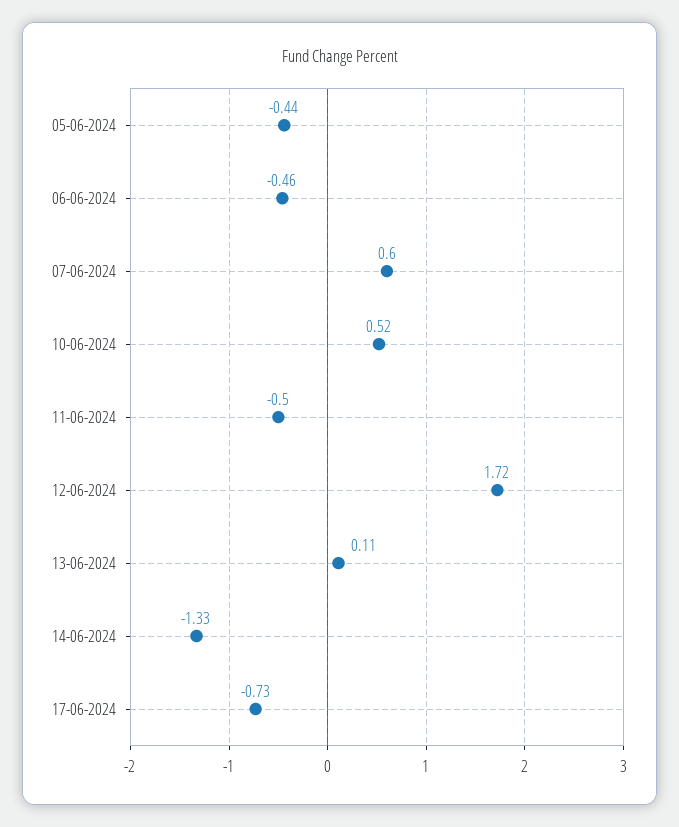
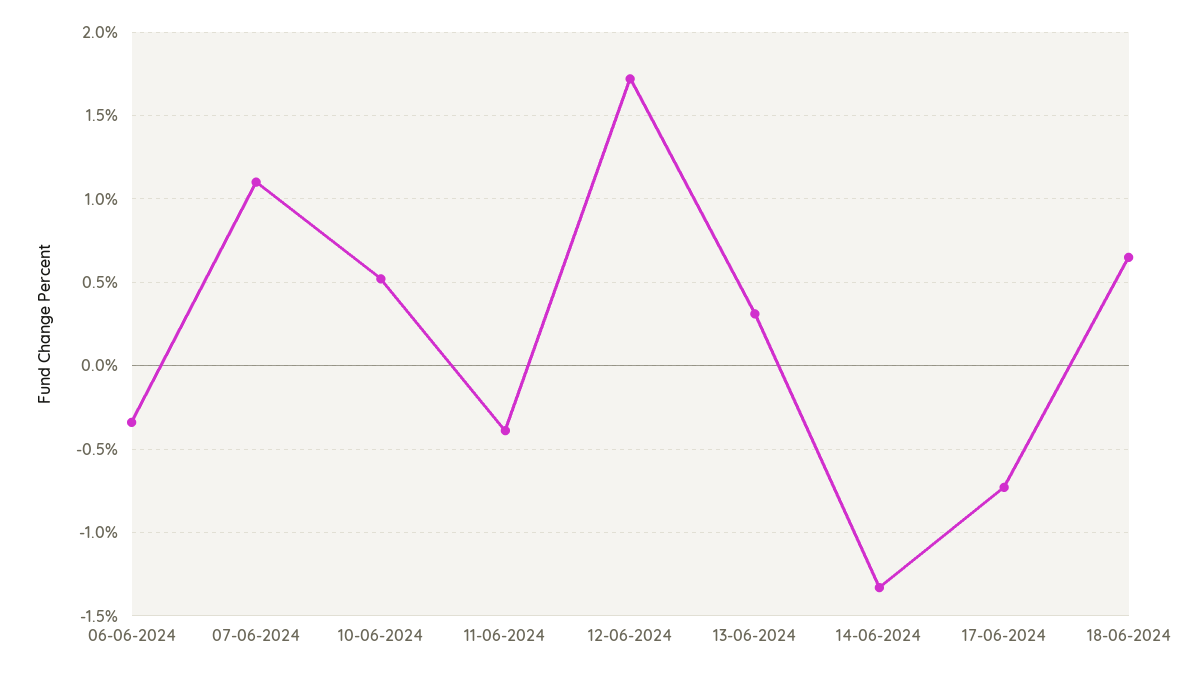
05-06-2024: -0.44 -> none
06-06-2024: -0.46 -> -0.35
07-06-2024: 0.6 -> 1.1
11-06-2024: -0.5 -> -0.4
13-06-2024: 0.11 -> 0.3
18-06-2024: none -> 0.65

